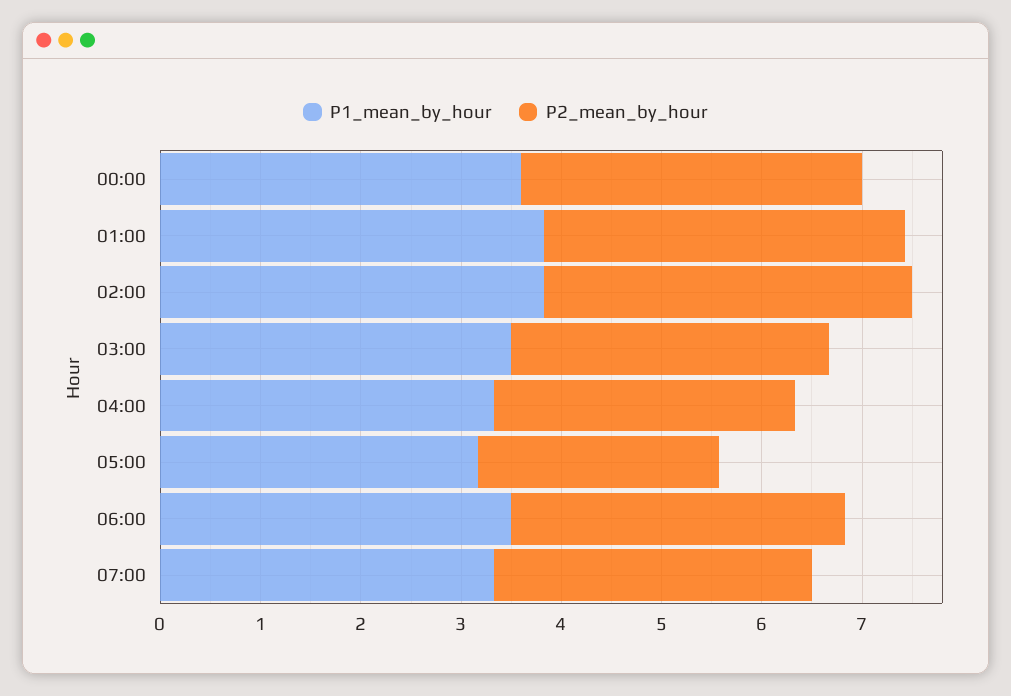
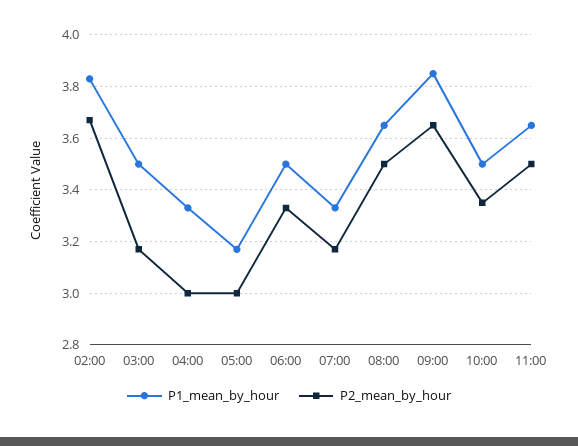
P1_mean_by_hour, 00:00: 3.6 -> none
P2_mean_by_hour, 00:00: 3.4 -> none
P1_mean_by_hour, 01:00: 3.8 -> none
P2_mean_by_hour, 01:00: 3.6 -> none
P2_mean_by_hour, 05:00: 2.4 -> 3
P1_mean_by_hour, 08:00: none -> 3.65
P2_mean_by_hour, 08:00: none -> 3.5
P1_mean_by_hour, 09:00: none -> 3.85
P2_mean_by_hour, 09:00: none -> 3.65
P1_mean_by_hour, 10:00: none -> 3.5
P2_mean_by_hour, 10:00: none -> 3.35
P1_mean_by_hour, 11:00: none -> 3.65
P2_mean_by_hour, 11:00: none -> 3.5

